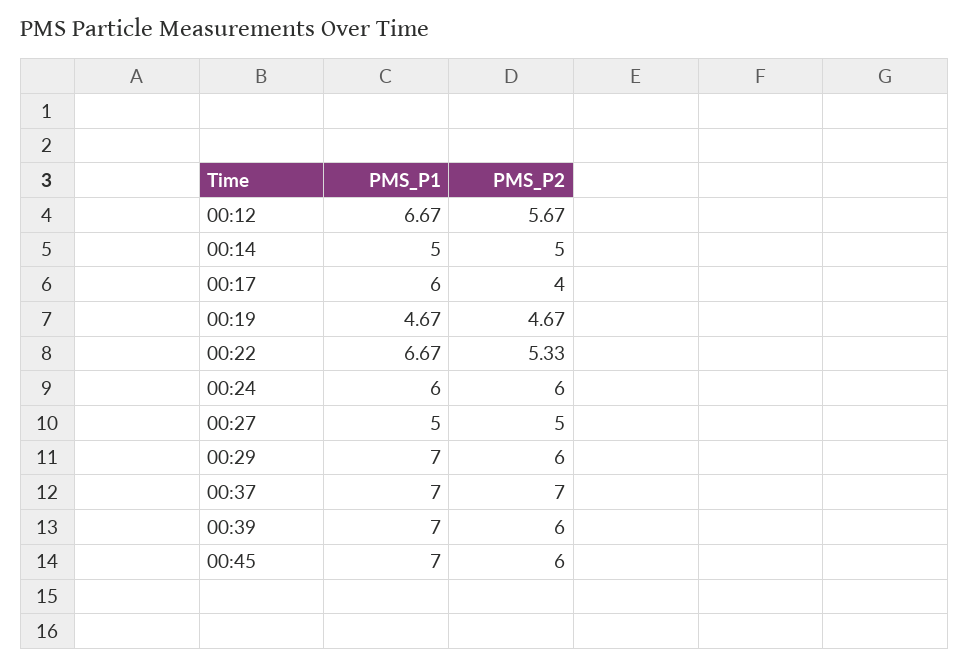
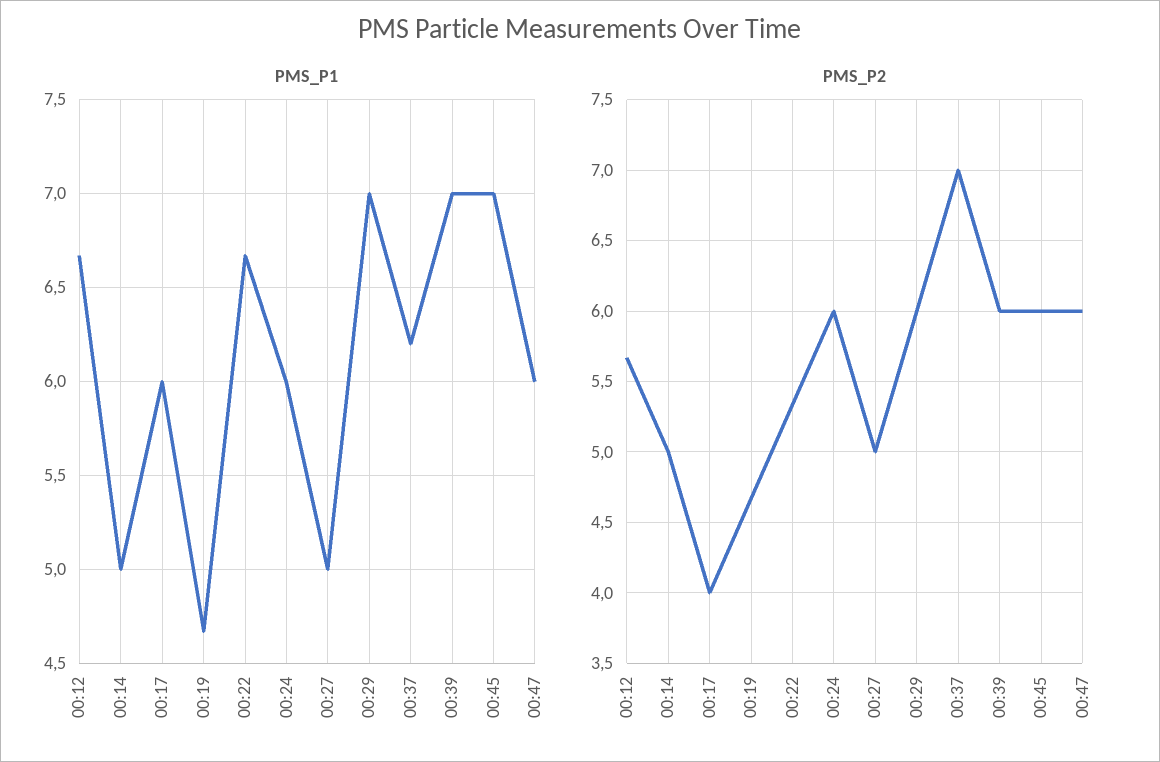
PMS_P1, 00:37: 7 -> 6.2
PMS_P1, 00:47: none -> 6
PMS_P2, 00:47: none -> 6

